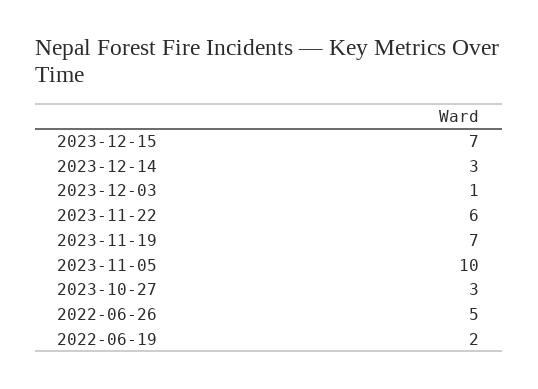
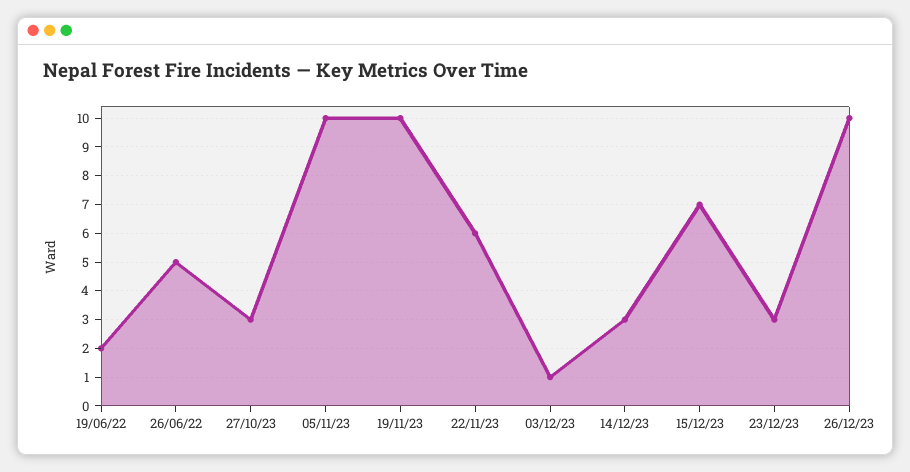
2023-11-19: 7 -> 10
23/12/23: none -> 3
26/12/23: none -> 10

